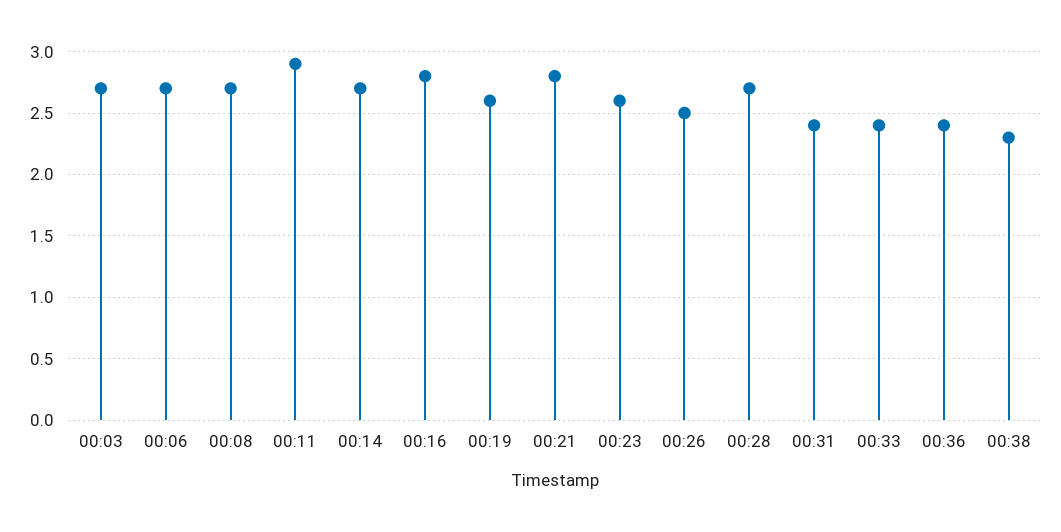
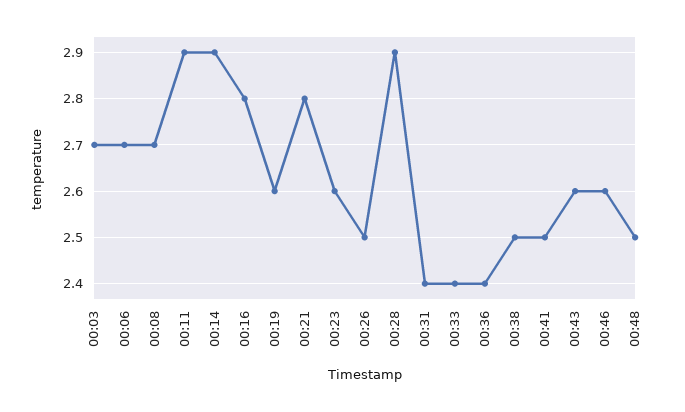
00:14: 2.7 -> 2.9
00:28: 2.7 -> 2.9
00:38: 2.3 -> 2.5
00:41: none -> 2.5
00:43: none -> 2.6
00:46: none -> 2.6
00:48: none -> 2.5

